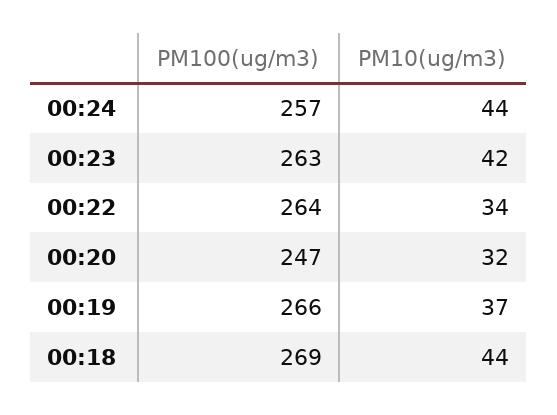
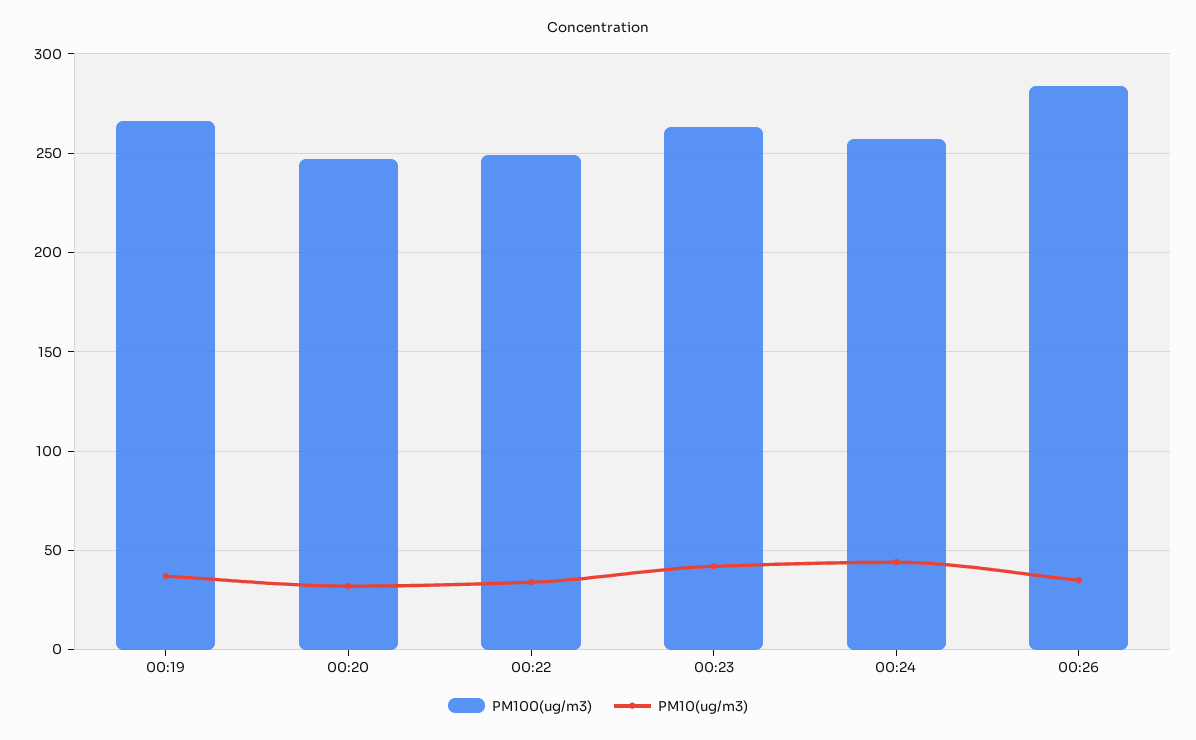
PM100(ug/m3), 00:22: 264 -> 250
PM100(ug/m3), 00:18: 269 -> none
PM10(ug/m3), 00:18: 44 -> none
PM100(ug/m3), 00:26: none -> 285
PM10(ug/m3), 00:26: none -> 35

